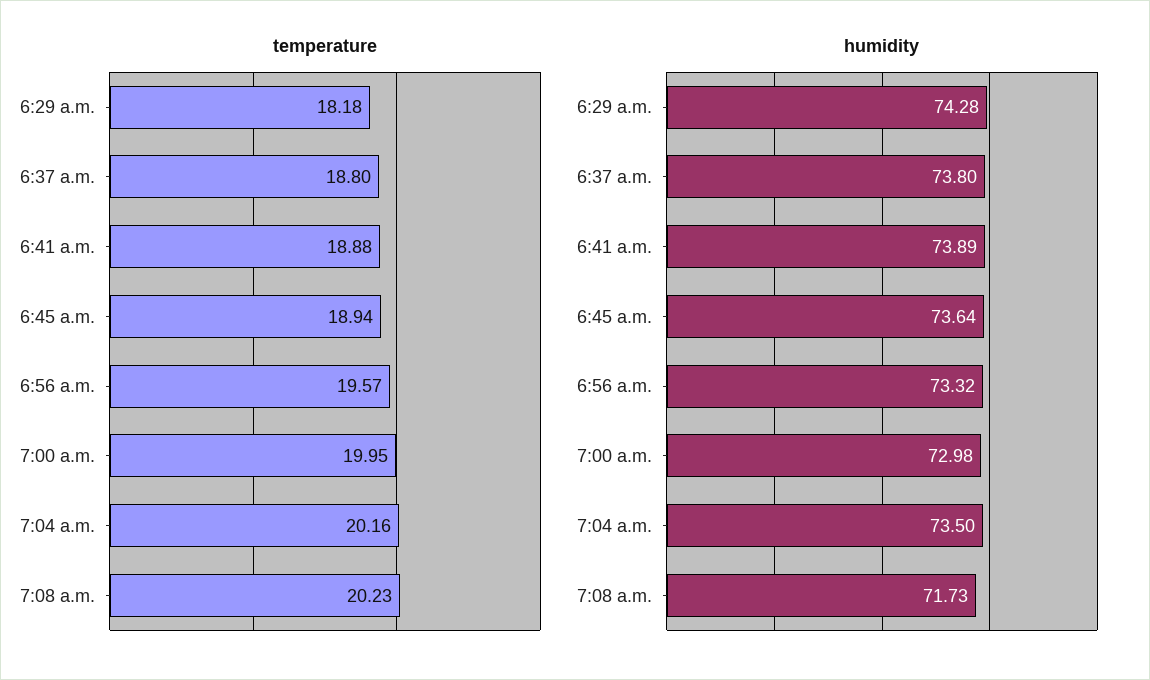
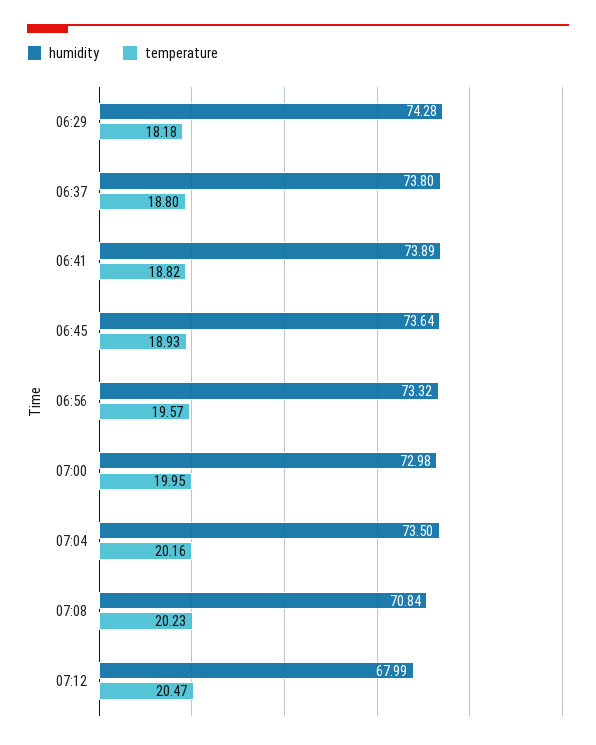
temperature, 6:41 a.m.: 18.88 -> 18.82
temperature, 6:45 a.m.: 18.94 -> 18.93
humidity, 7:08 a.m.: 71.73 -> 70.84
humidity, 07:12: none -> 67.99
temperature, 07:12: none -> 20.47

